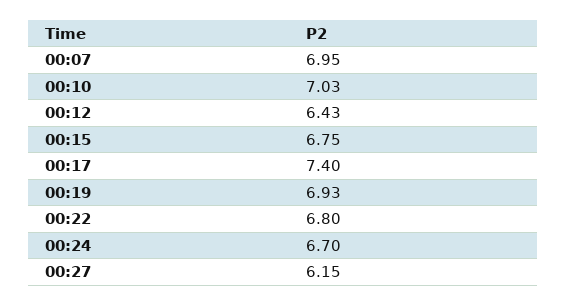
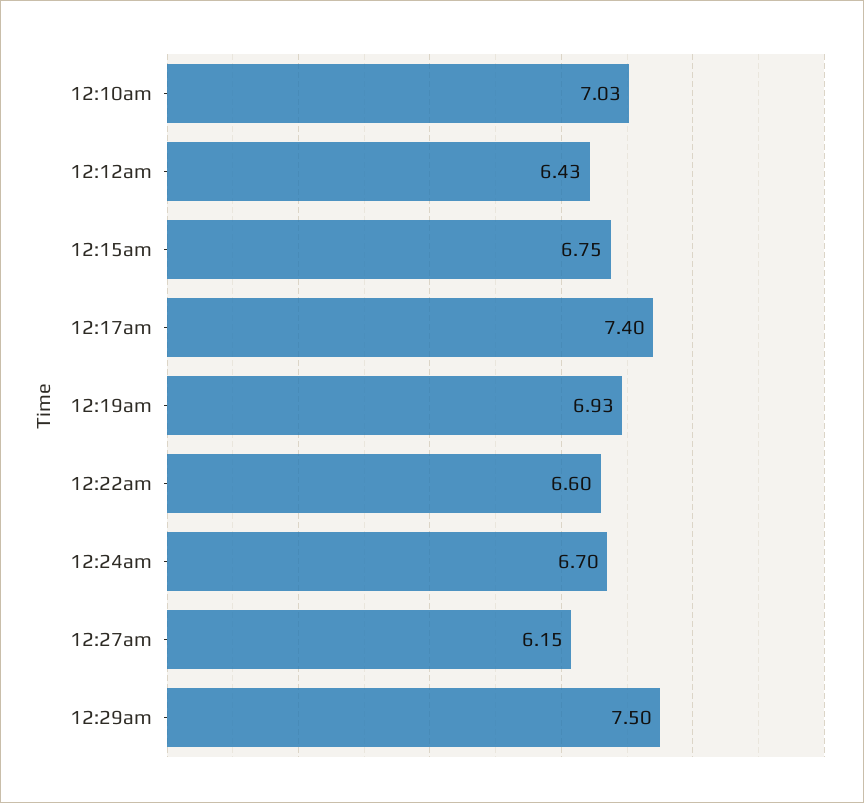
00:07: 6.95 -> none
00:22: 6.8 -> 6.6
12:29am: none -> 7.5

